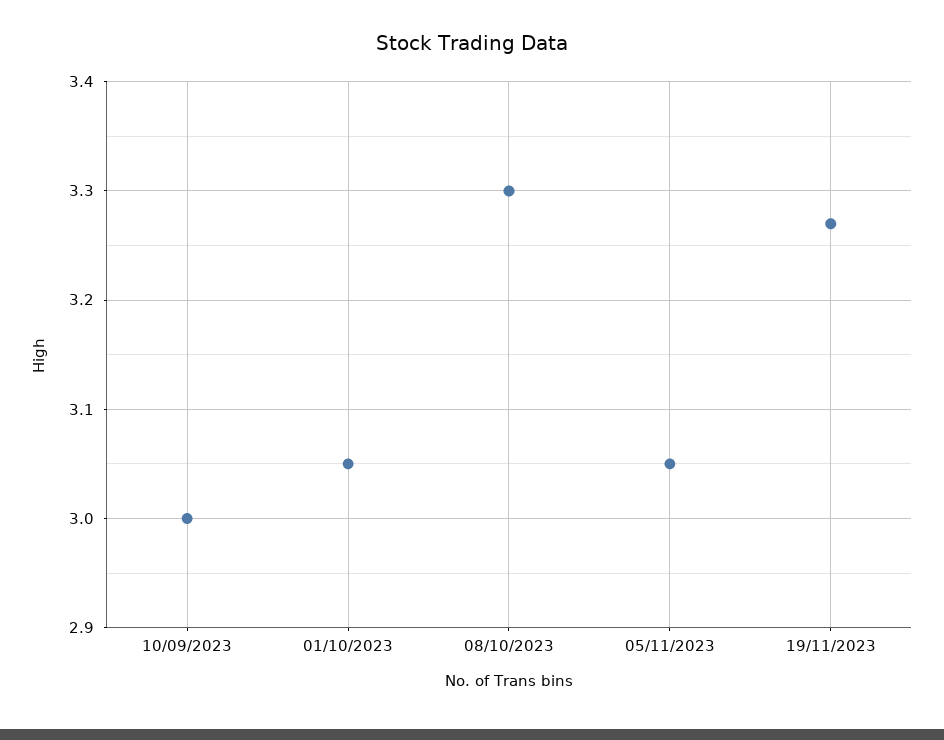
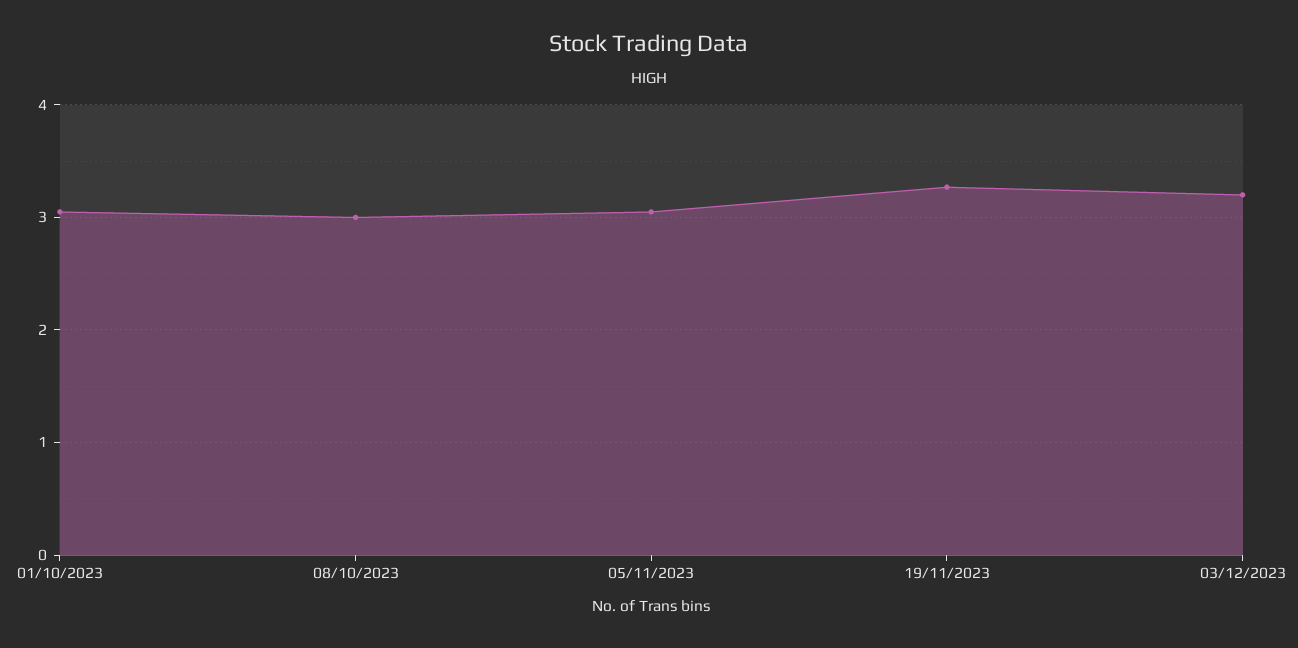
10/09/2023: 3 -> none
08/10/2023: 3.3 -> 3
03/12/2023: none -> 3.2

